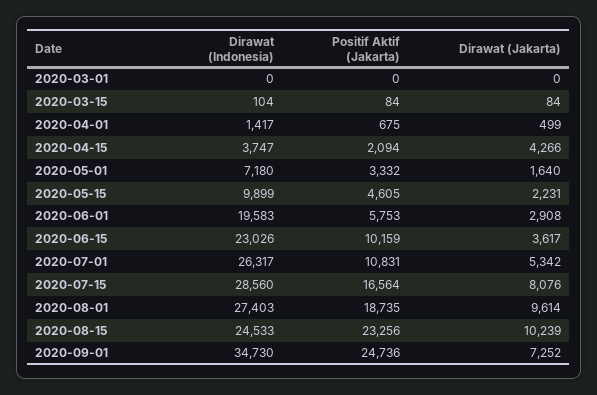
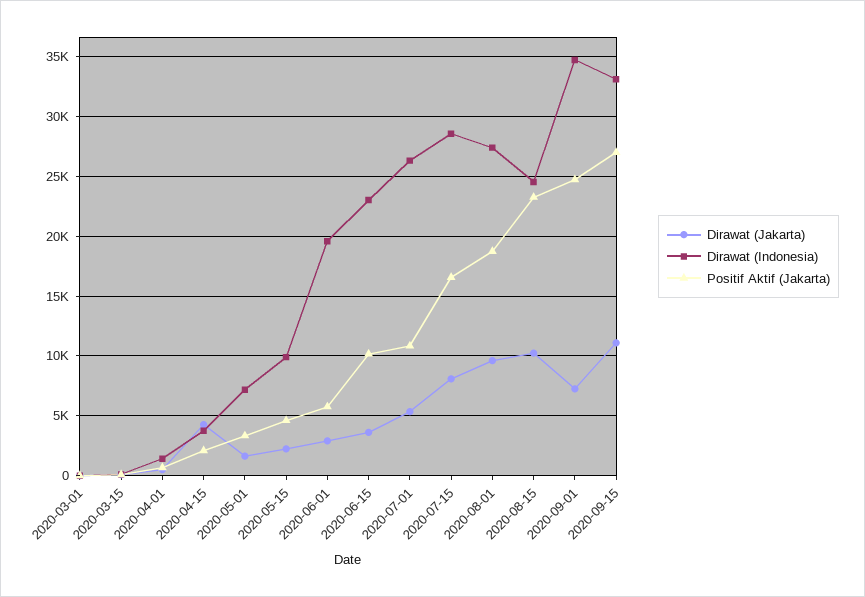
Dirawat (Jakarta), 2020-09-15: none -> 11000
Dirawat (Indonesia), 2020-09-15: none -> 33000
Positif Aktif (Jakarta), 2020-09-15: none -> 27000

